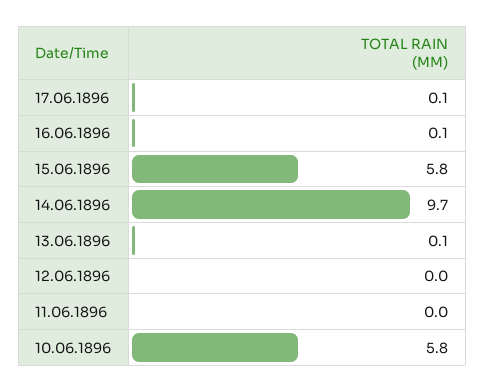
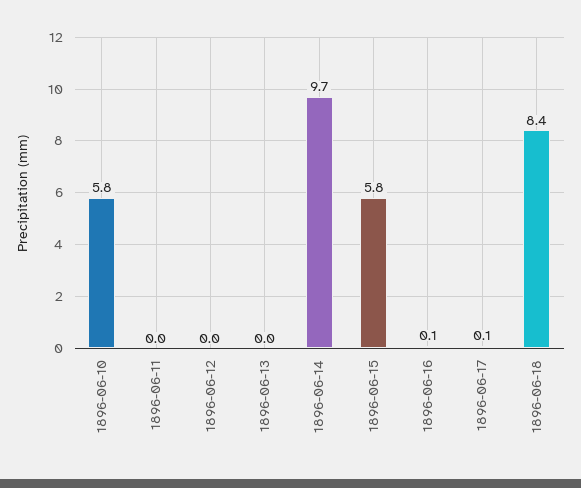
13.06.1896: 0.1 -> 0
1896-06-18: none -> 8.4

